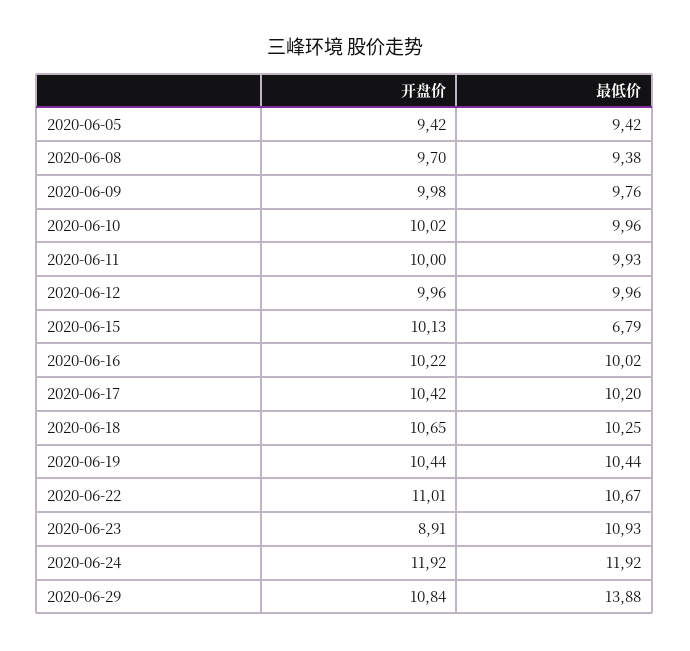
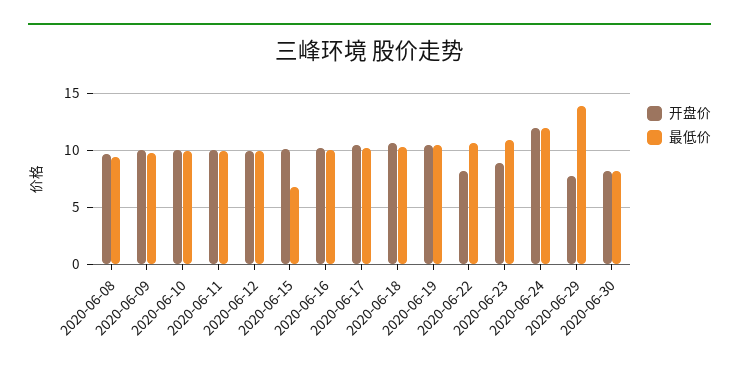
开盘价, 2020-06-05: 9.42 -> none
最低价, 2020-06-05: 9.42 -> none
开盘价, 2020-06-22: 11.01 -> 8
开盘价, 2020-06-29: 10.84 -> 8
开盘价, 2020-06-30: none -> 8
最低价, 2020-06-30: none -> 8

